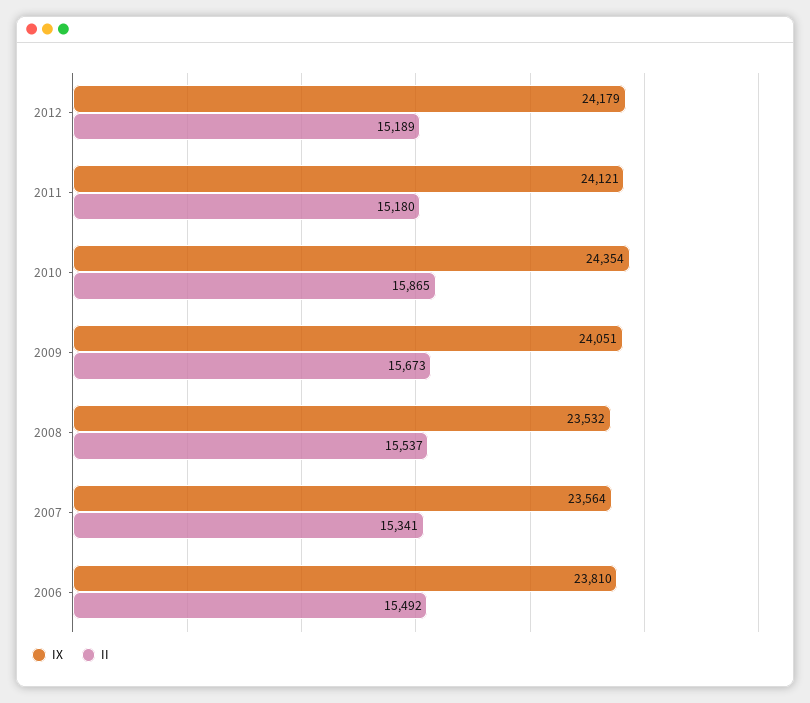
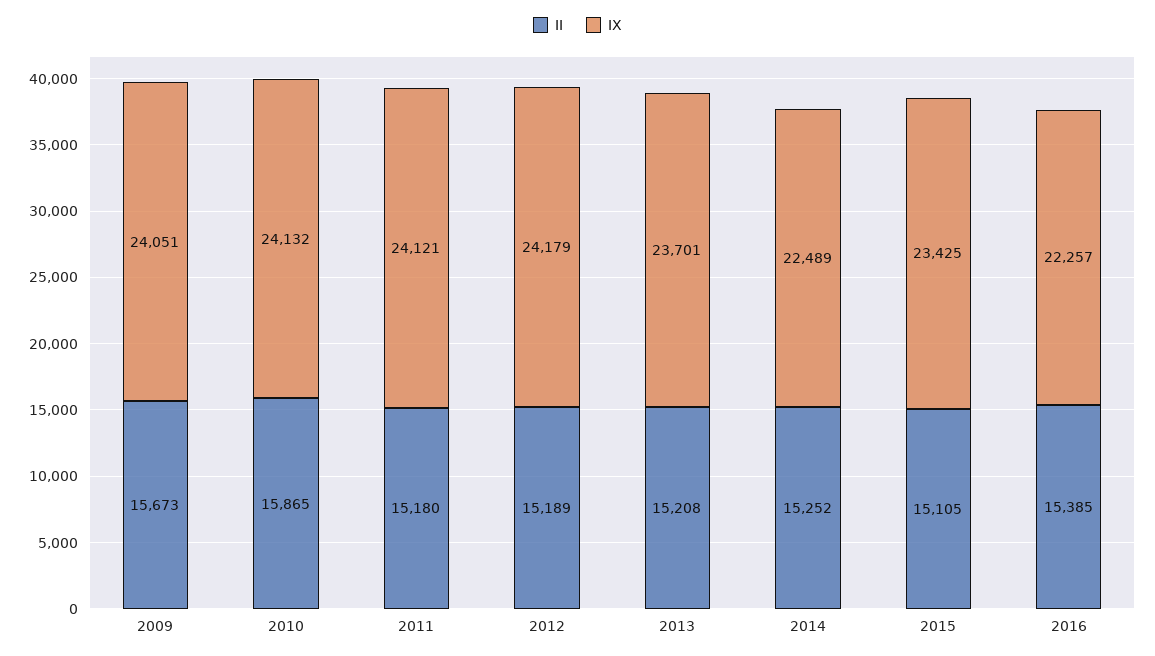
IX, 2010: 24354 -> 24132
IX, 2008: 23532 -> none
II, 2008: 15537 -> none
IX, 2007: 23564 -> none
II, 2007: 15341 -> none
IX, 2006: 23810 -> none
II, 2006: 15492 -> none
II, 2013: none -> 15208
IX, 2013: none -> 23701
II, 2014: none -> 15252
IX, 2014: none -> 22489
II, 2015: none -> 15105
IX, 2015: none -> 23425
II, 2016: none -> 15385
IX, 2016: none -> 22257

